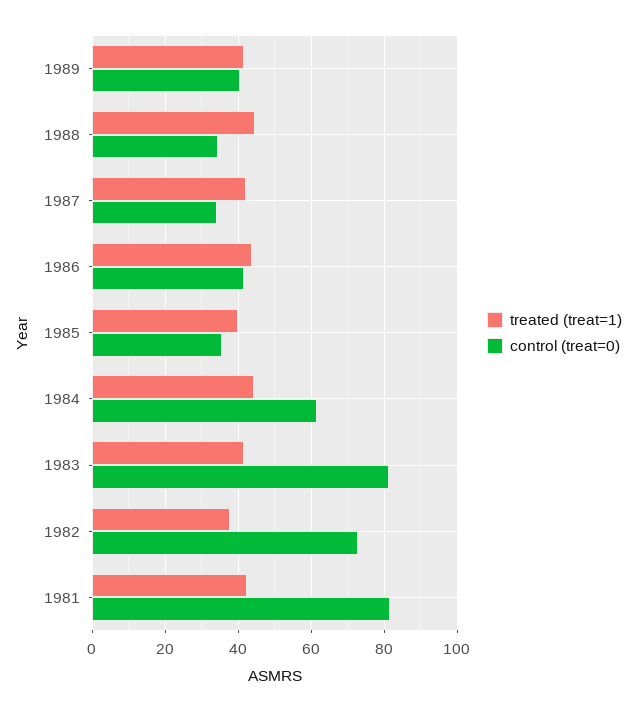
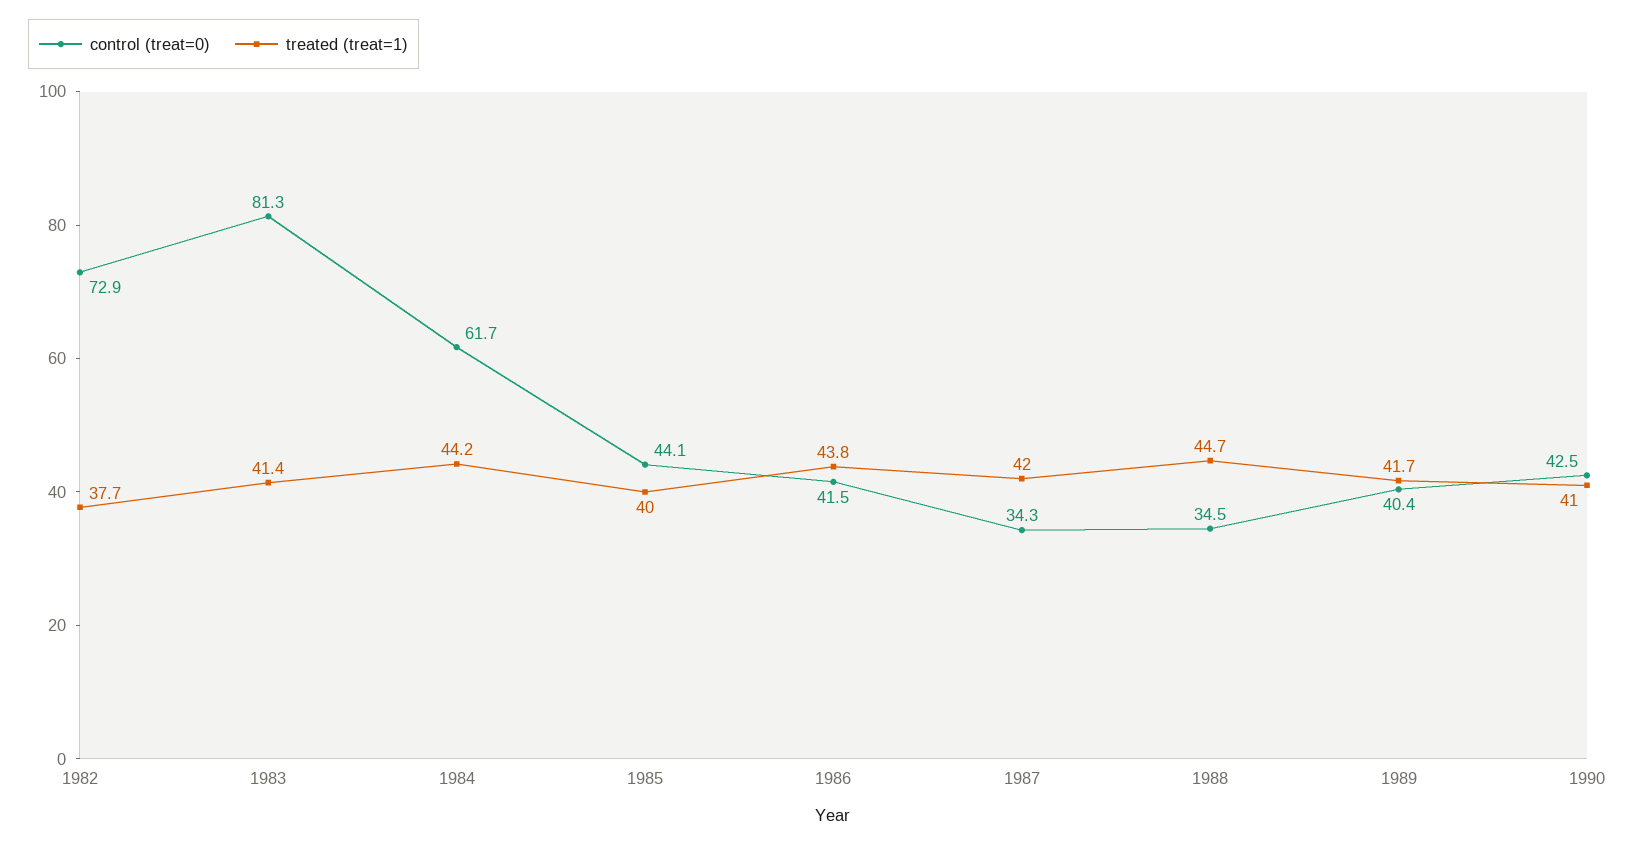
control (treat=0), 1985: 36 -> 44.1
treated (treat=1), 1981: 42 -> none
control (treat=0), 1981: 82 -> none
control (treat=0), 1990: none -> 42.5
treated (treat=1), 1990: none -> 41

